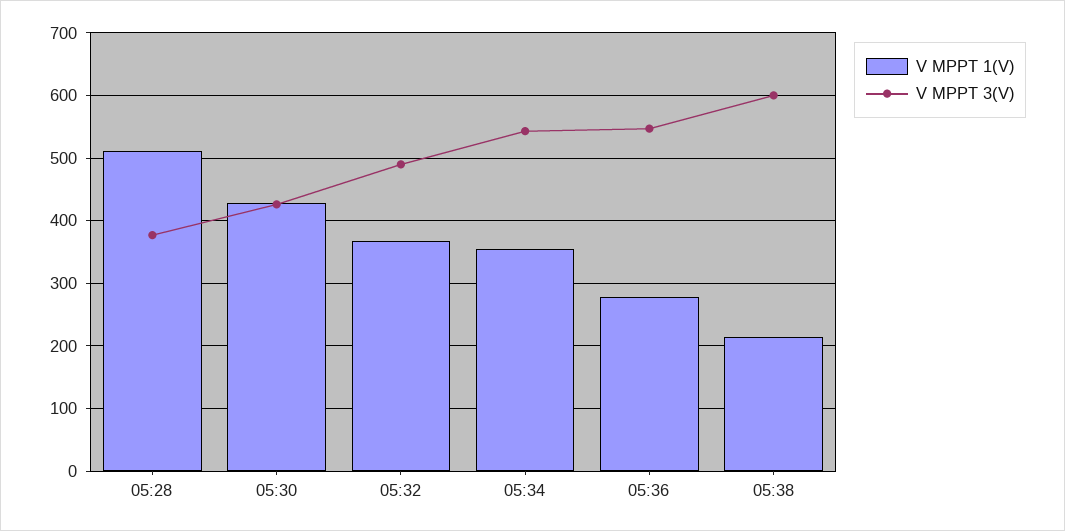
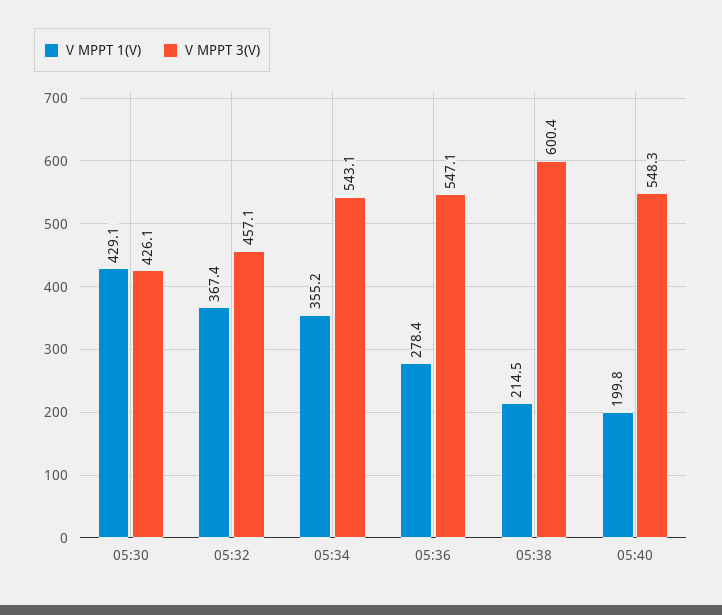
V MPPT 1(V), 05:28: 510 -> none
V MPPT 3(V), 05:28: 380 -> none
V MPPT 3(V), 05:32: 490 -> 457.1
V MPPT 1(V), 05:40: none -> 199.8
V MPPT 3(V), 05:40: none -> 548.3

